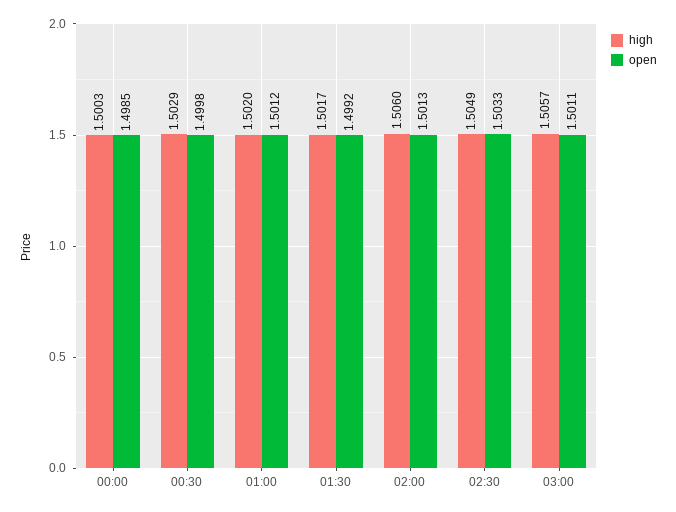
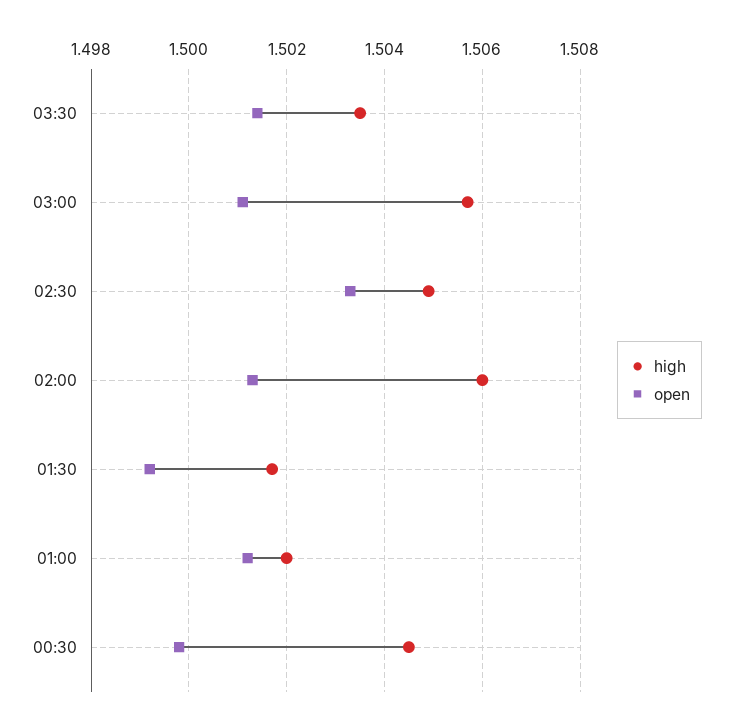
high, 00:00: 1.5003 -> none
open, 00:00: 1.4985 -> none
high, 00:30: 1.5029 -> 1.5045
high, 03:30: none -> 1.5035
open, 03:30: none -> 1.5015

